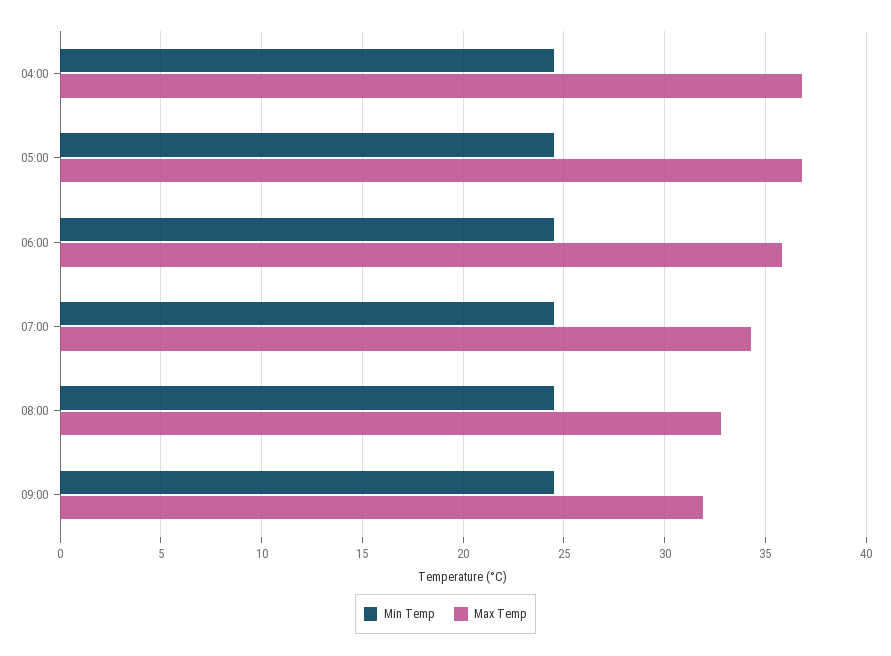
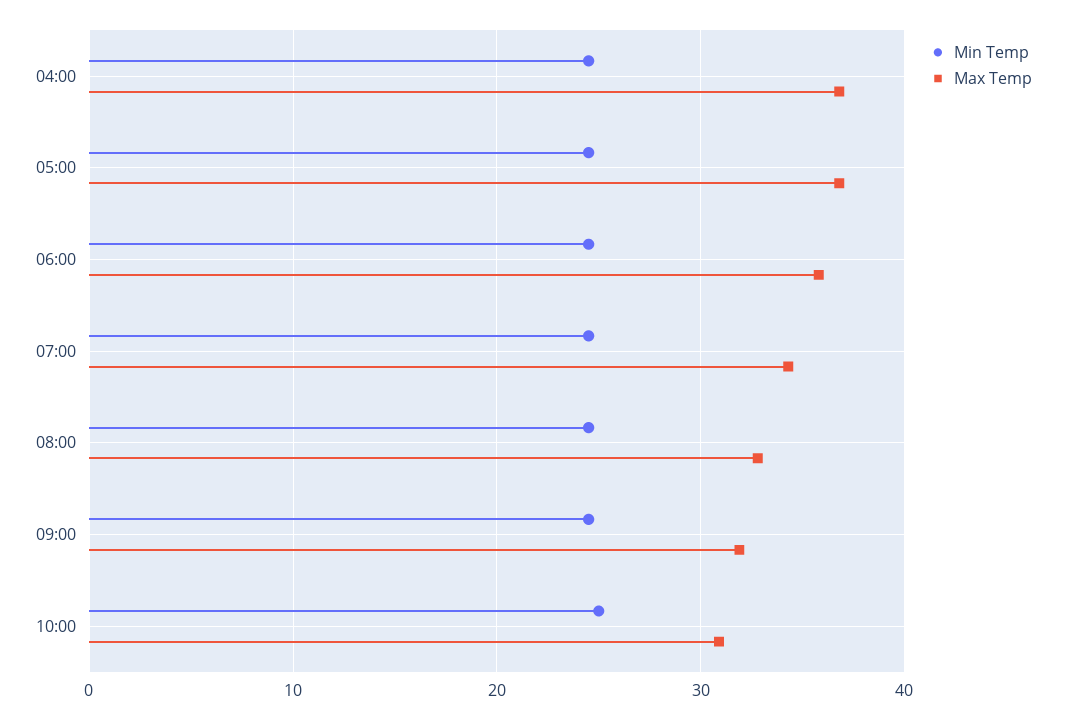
Min Temp, 10:00: none -> 25
Max Temp, 10:00: none -> 31

